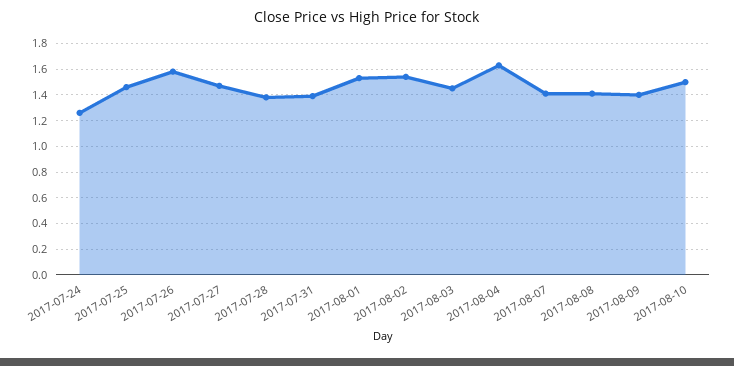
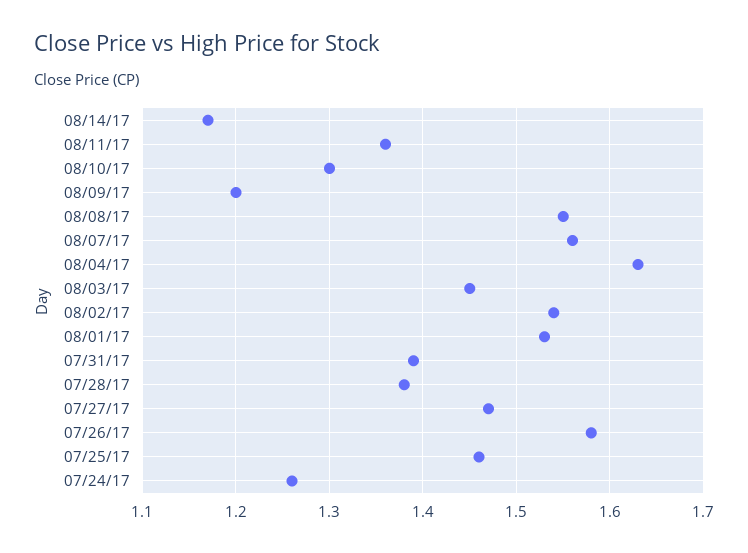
2017-08-07: 1.4 -> 1.56
2017-08-08: 1.4 -> 1.55
2017-08-09: 1.4 -> 1.2
2017-08-10: 1.5 -> 1.3
08/14/17: none -> 1.17
08/11/17: none -> 1.36

